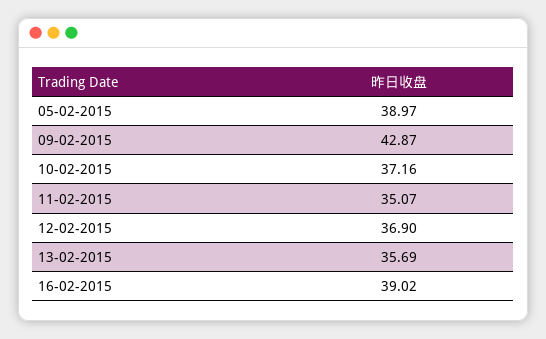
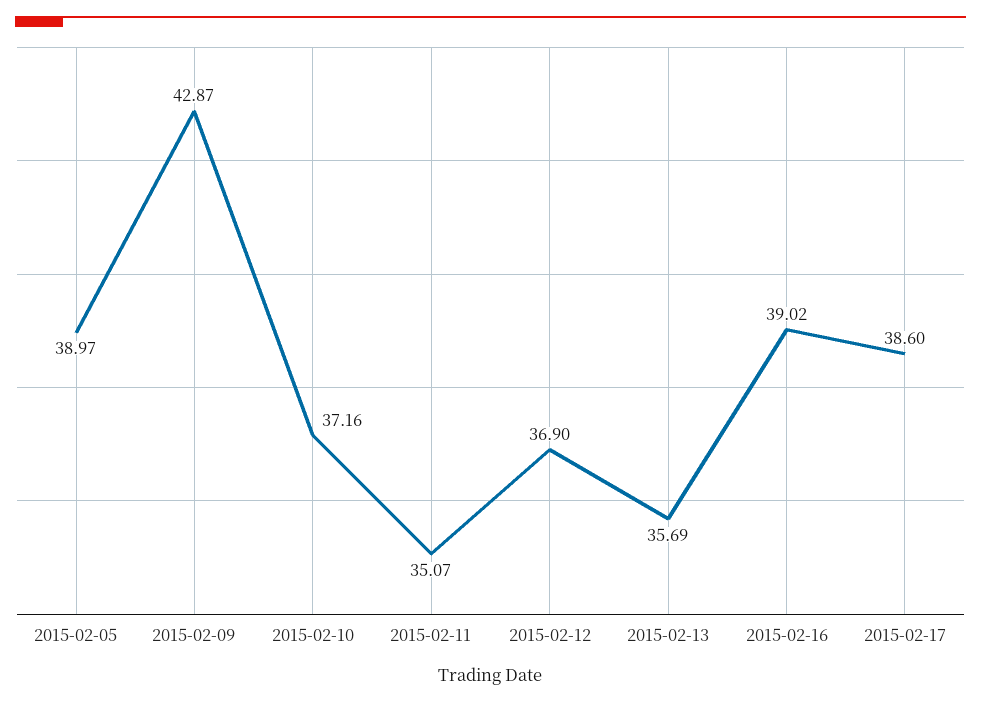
2015-02-17: none -> 38.6

